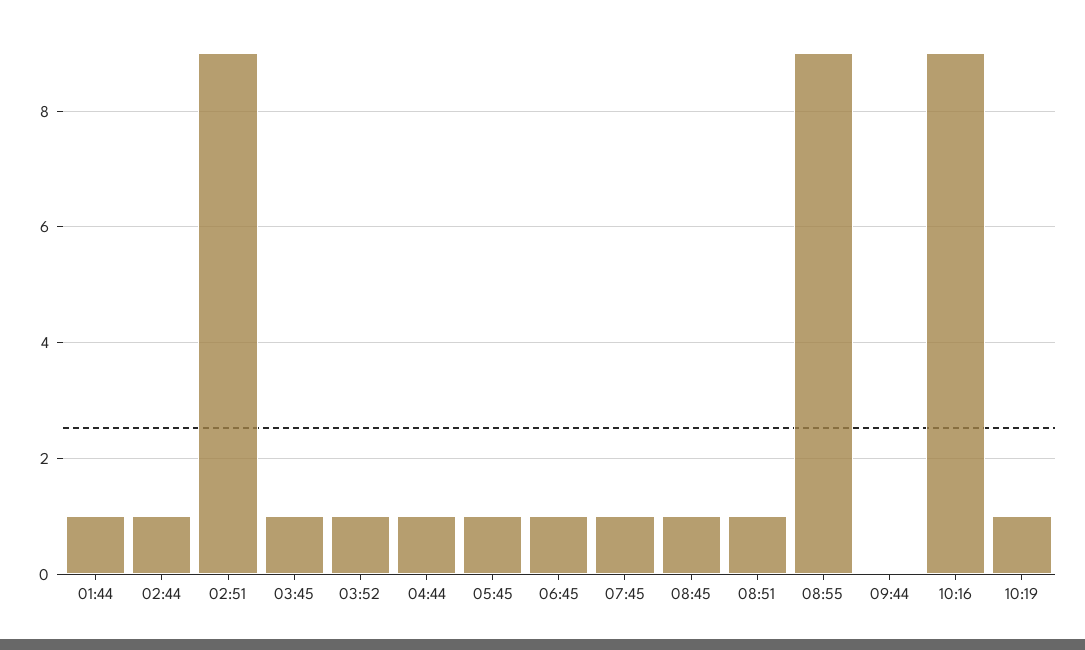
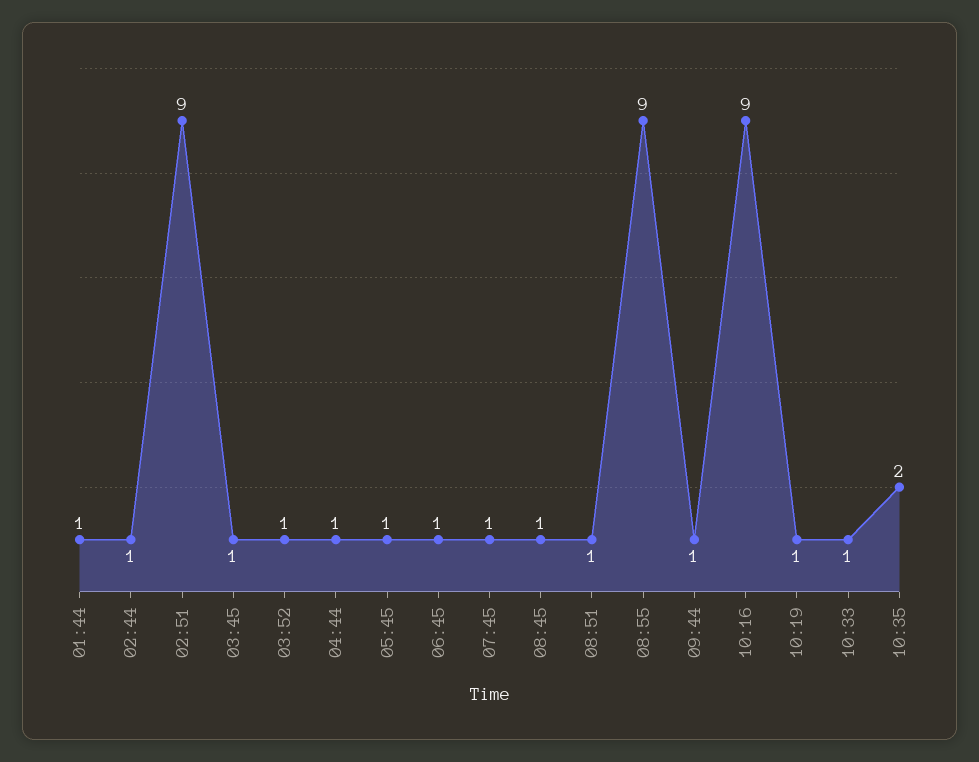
09:44: 0 -> 1
10:33: none -> 1
10:35: none -> 2

